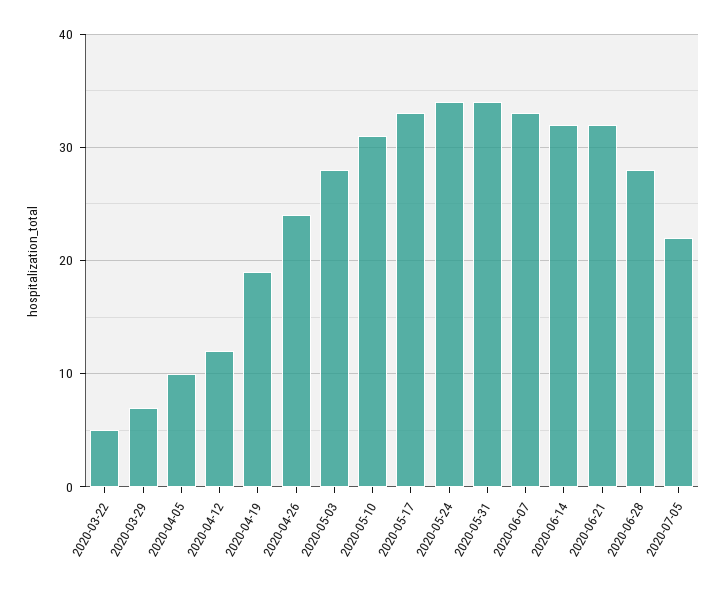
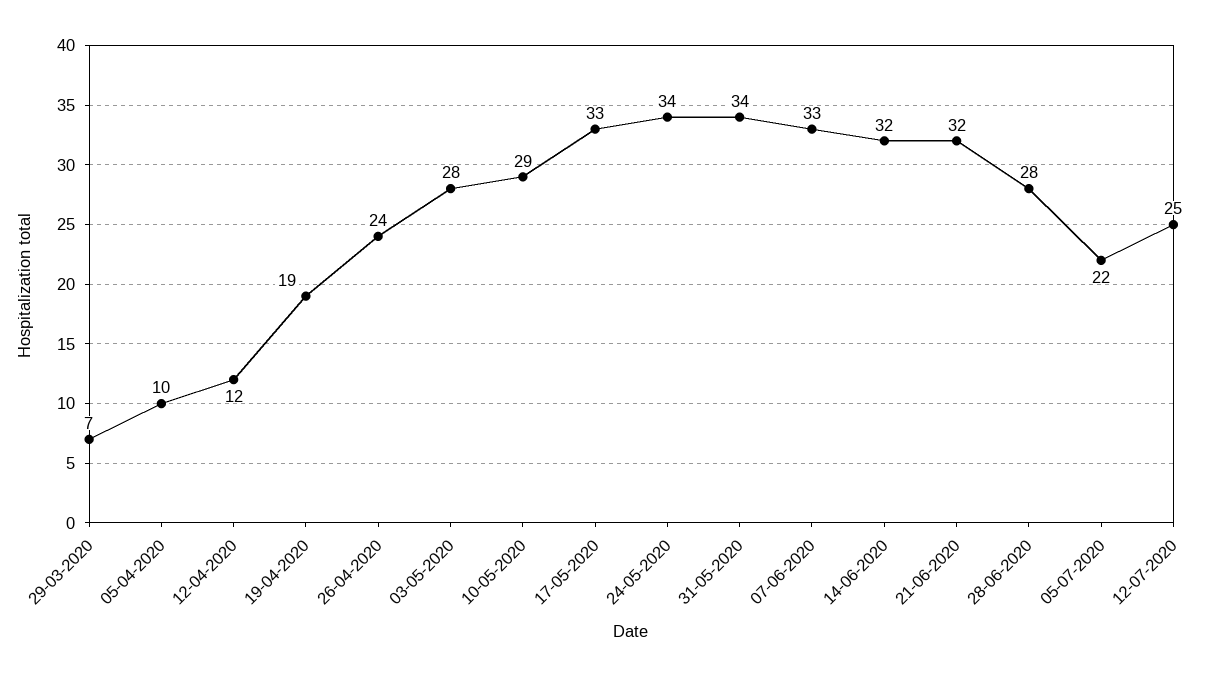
2020-03-22: 5 -> none
2020-05-10: 31 -> 29
12-07-2020: none -> 25

